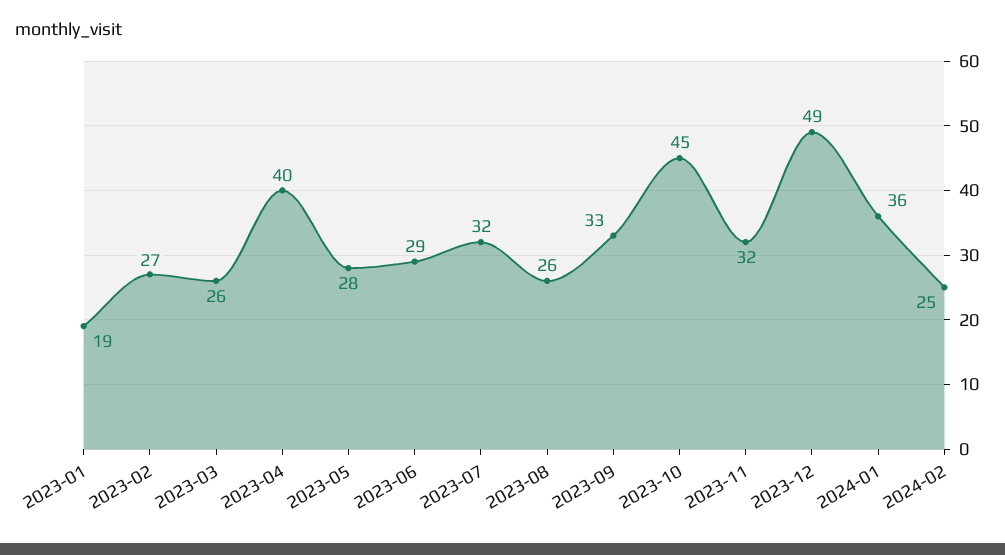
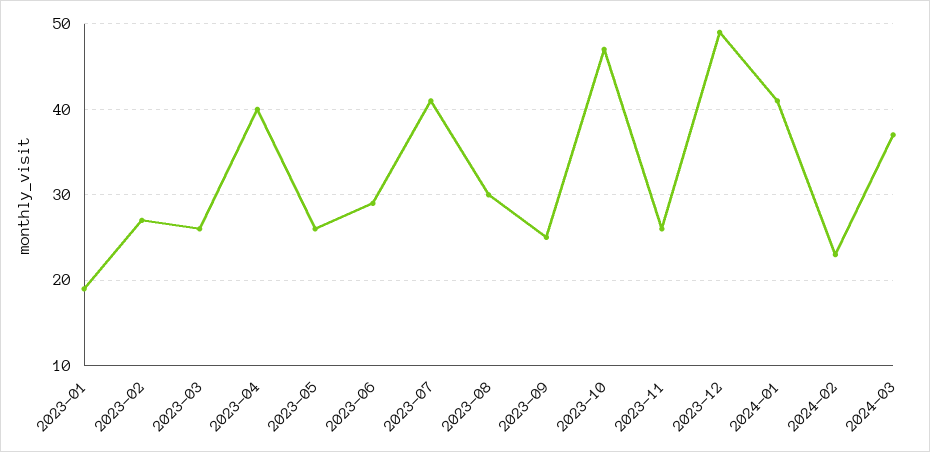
2023-05: 28 -> 26
2023-07: 32 -> 41
2023-08: 26 -> 30
2023-09: 33 -> 25
2023-10: 45 -> 47
2023-11: 32 -> 26
2024-01: 36 -> 41
2024-02: 25 -> 23
2024-03: none -> 37

